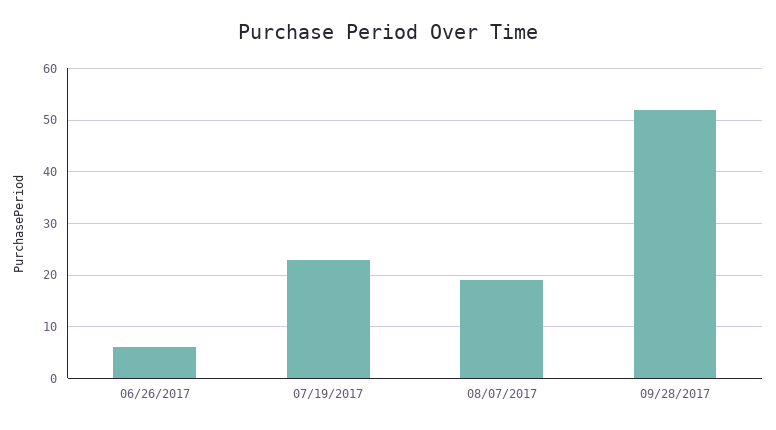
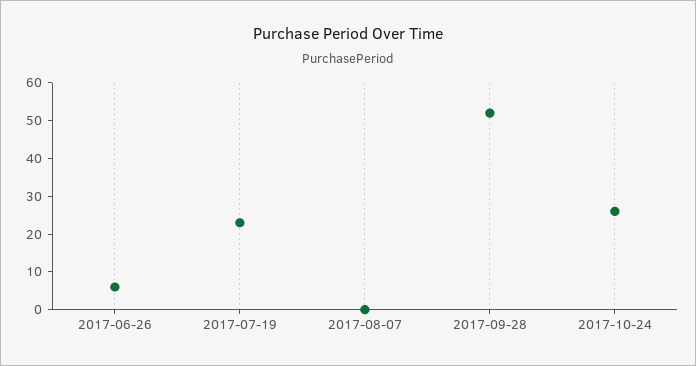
08/07/2017: 20 -> 0
2017-10-24: none -> 25

